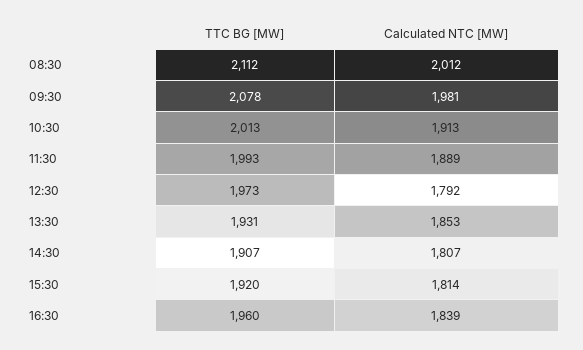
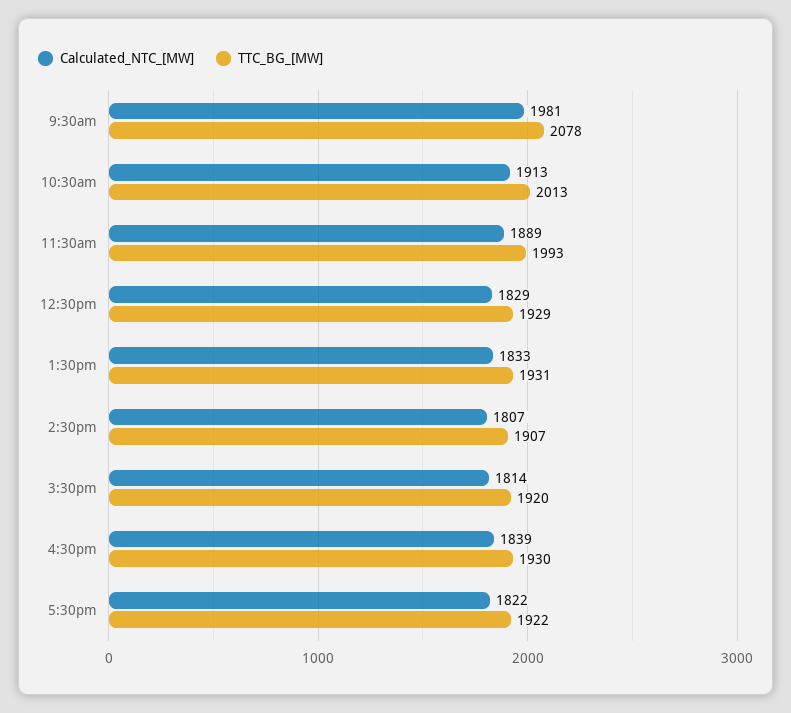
TTC BG [MW], 08:30: 2112 -> none
Calculated NTC [MW], 08:30: 2012 -> none
TTC BG [MW], 12:30: 1973 -> 1929
Calculated NTC [MW], 12:30: 1792 -> 1829
Calculated NTC [MW], 13:30: 1853 -> 1833
TTC BG [MW], 16:30: 1960 -> 1930
Calculated NTC [MW], 5:30pm: none -> 1822
TTC BG [MW], 5:30pm: none -> 1922

